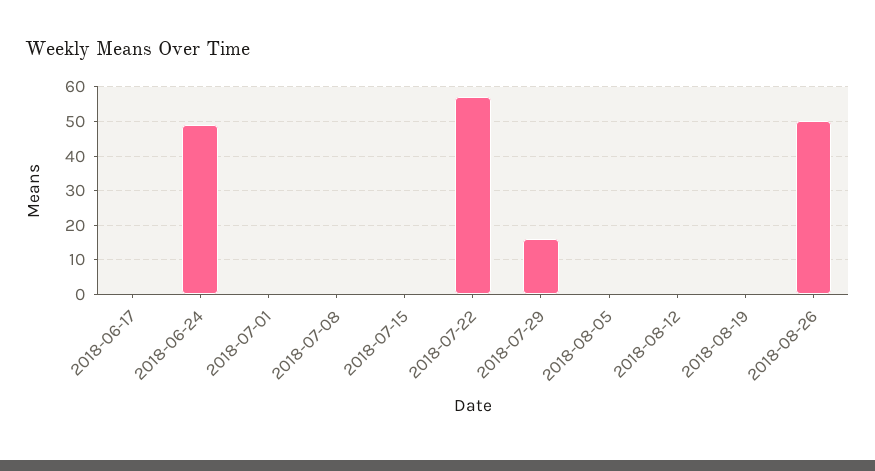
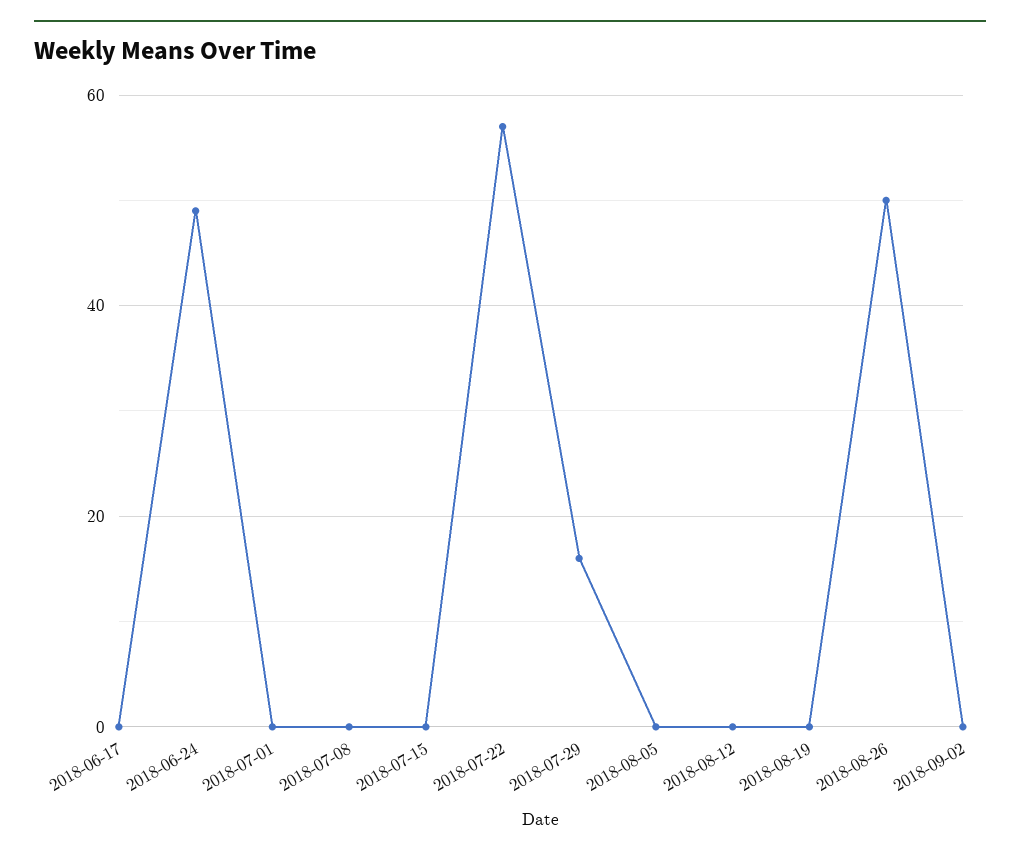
2018-09-02: none -> 0

